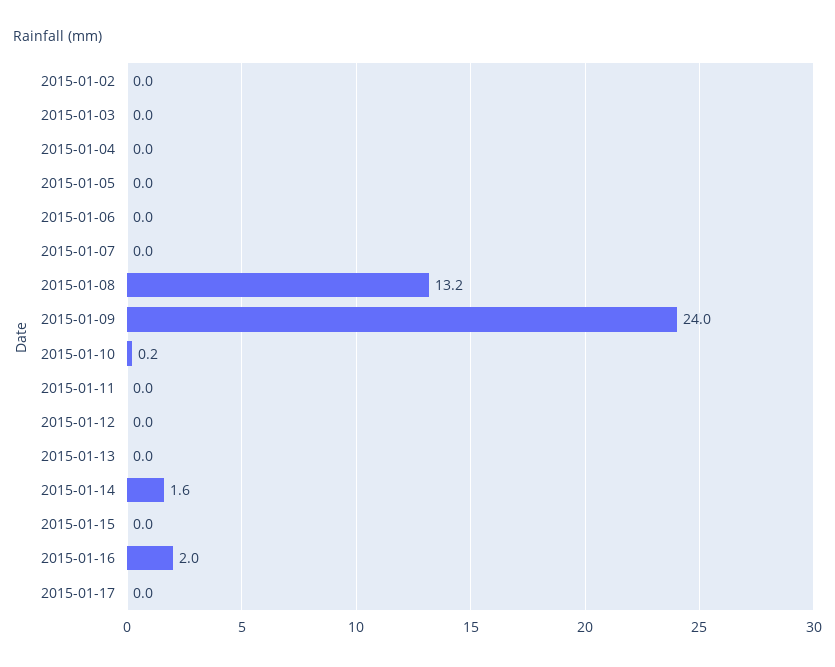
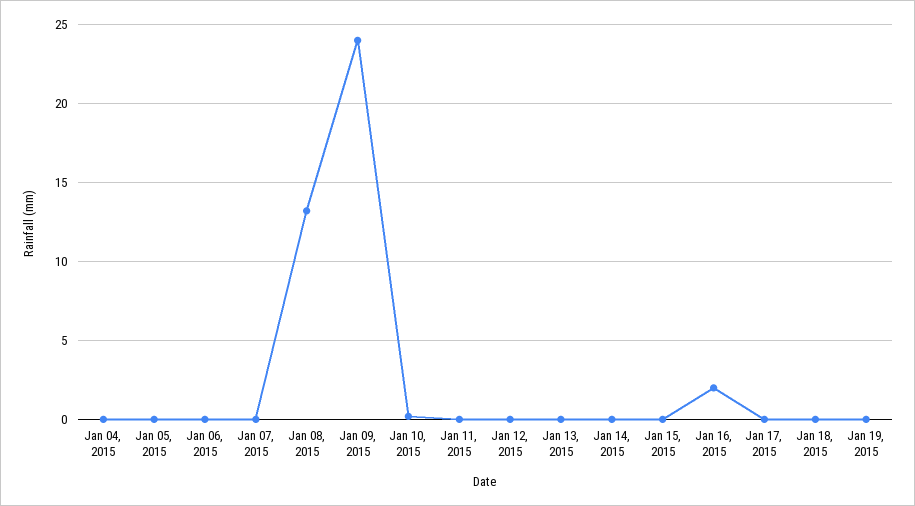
2015-01-02: 0 -> none
2015-01-03: 0 -> none
2015-01-14: 1.6 -> 0
Jan 18, 2015: none -> 0
Jan 19, 2015: none -> 0

